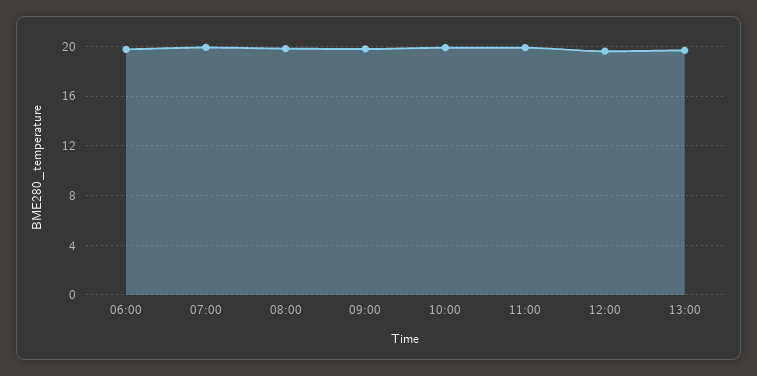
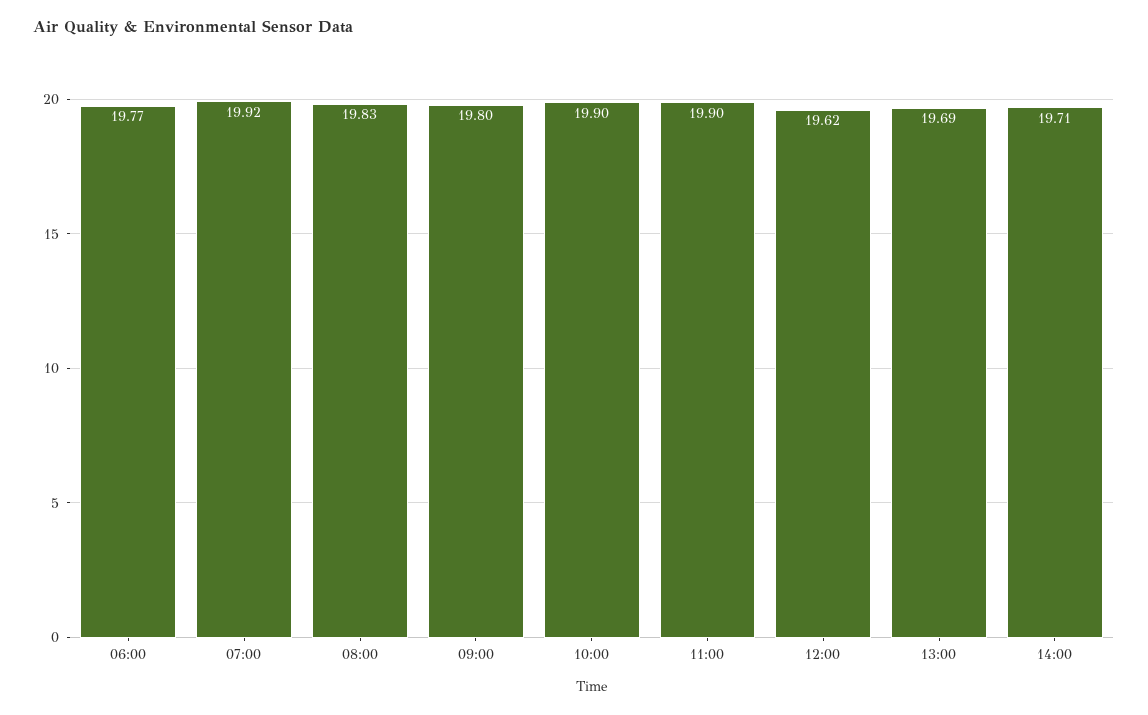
14:00: none -> 19.71

